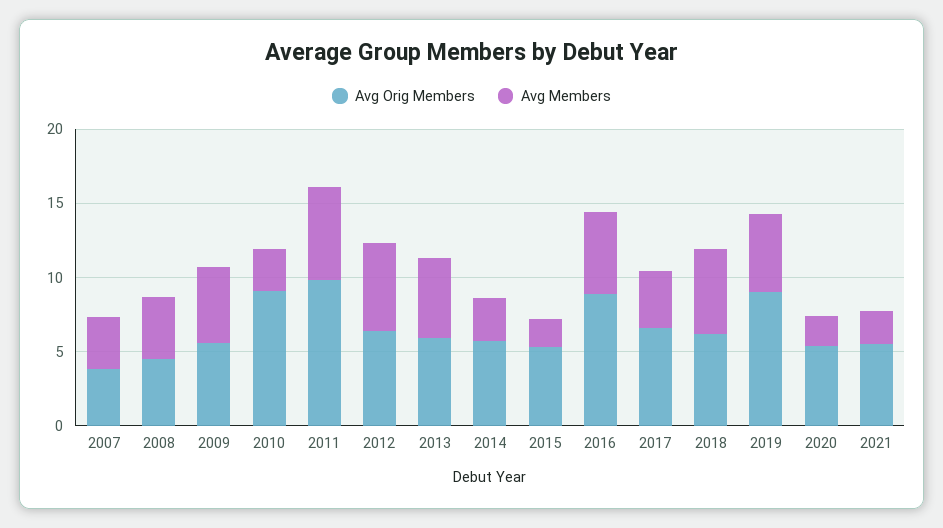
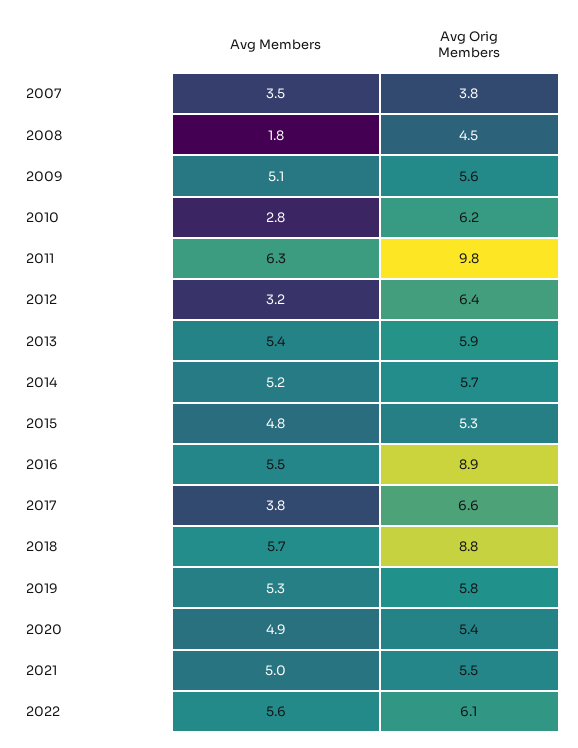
Avg Members, 2008: 4 -> 1.8
Avg Orig Members, 2010: 9 -> 6.2
Avg Members, 2012: 6 -> 3.2
Avg Members, 2014: 3 -> 5.2
Avg Members, 2015: 2 -> 4.8
Avg Orig Members, 2018: 6 -> 8.8
Avg Orig Members, 2019: 9 -> 5.8
Avg Members, 2020: 2 -> 4.9
Avg Members, 2021: 2 -> 5
Avg Members, 2022: none -> 5.6
Avg Orig Members, 2022: none -> 6.1

